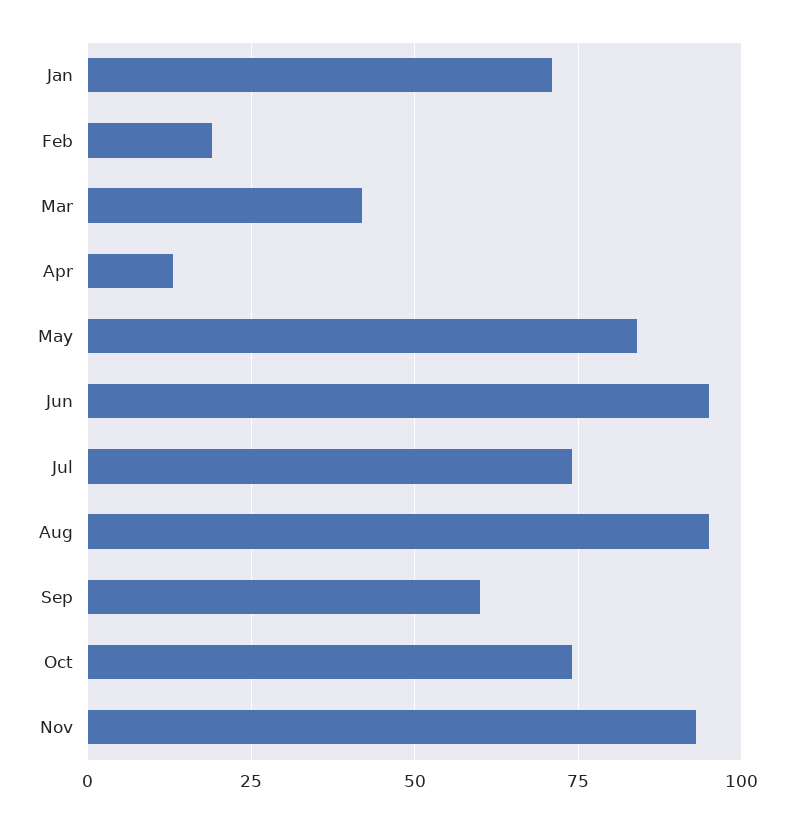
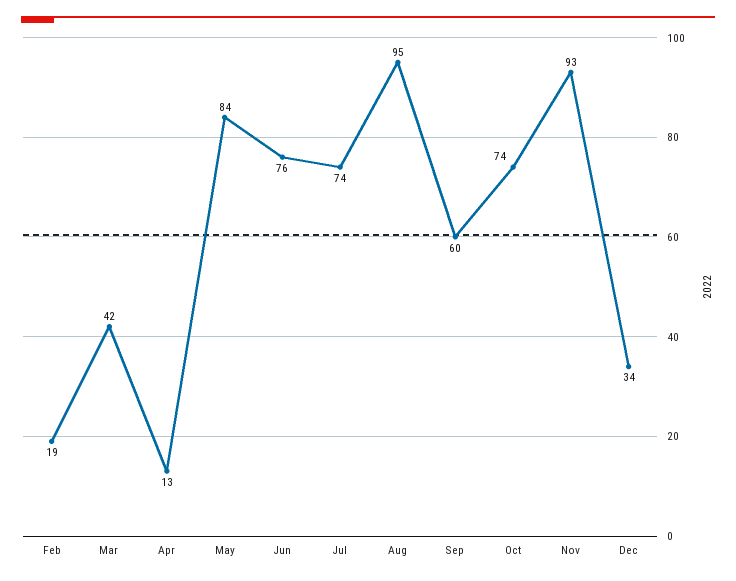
Jan: 70 -> none
Jun: 95 -> 76
Dec: none -> 34

